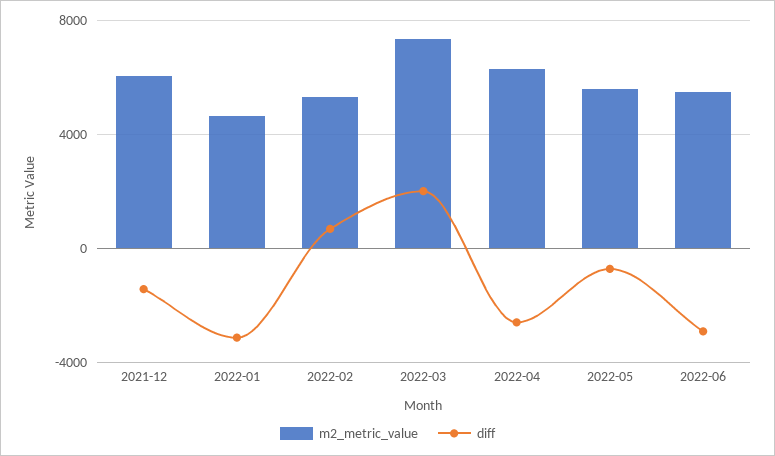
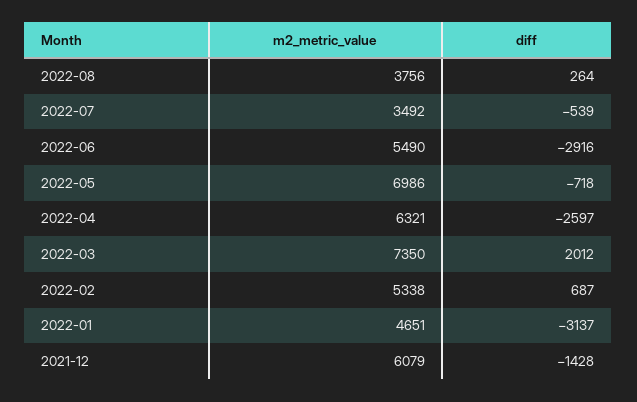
m2_metric_value, 2022-05: 5500 -> 6986
m2_metric_value, 2022-08: none -> 3756
diff, 2022-08: none -> 264
m2_metric_value, 2022-07: none -> 3492
diff, 2022-07: none -> -539

